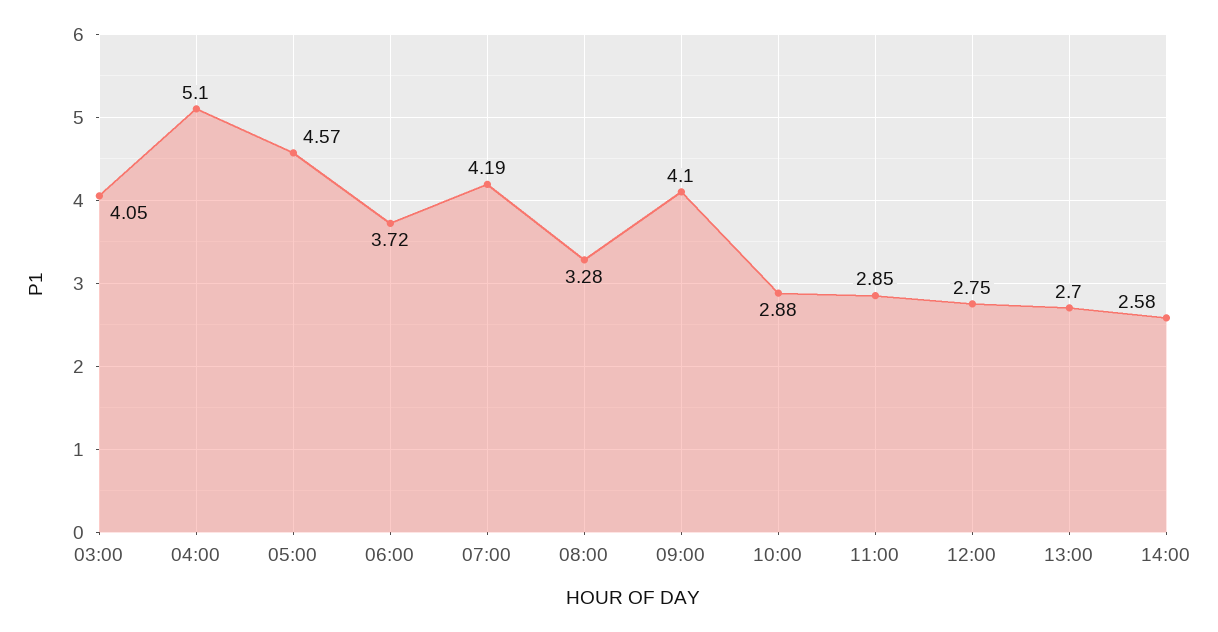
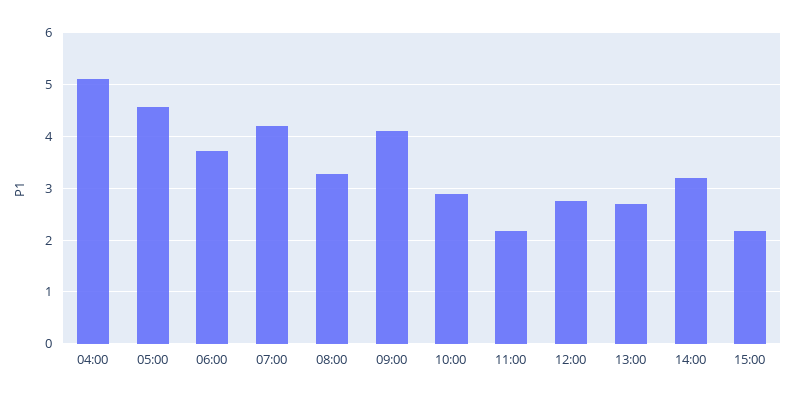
03:00: 4.05 -> none
11:00: 2.85 -> 2.2
14:00: 2.58 -> 3.2
15:00: none -> 2.2

